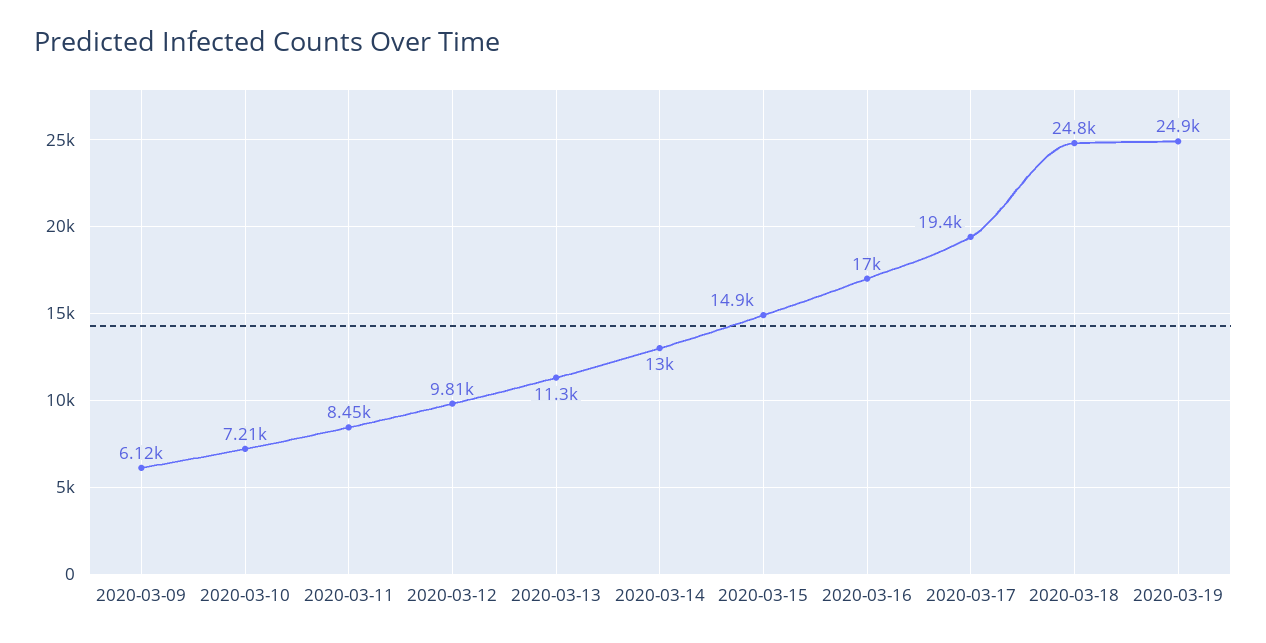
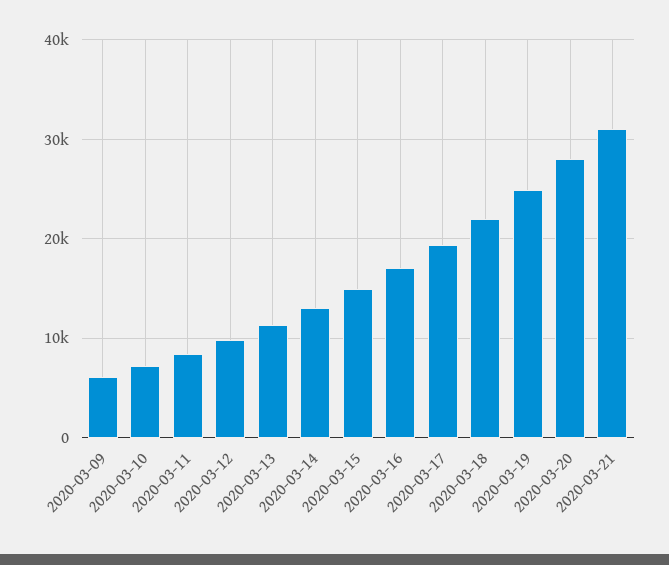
2020-03-18: 24800 -> 22000
2020-03-20: none -> 28000
2020-03-21: none -> 31000

